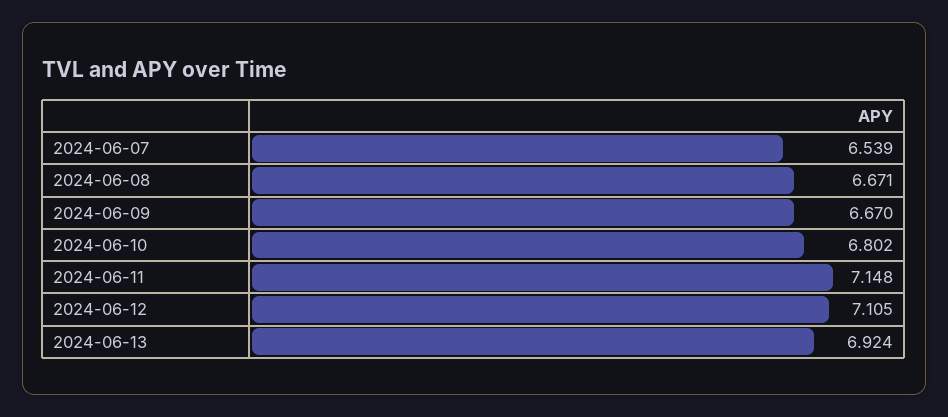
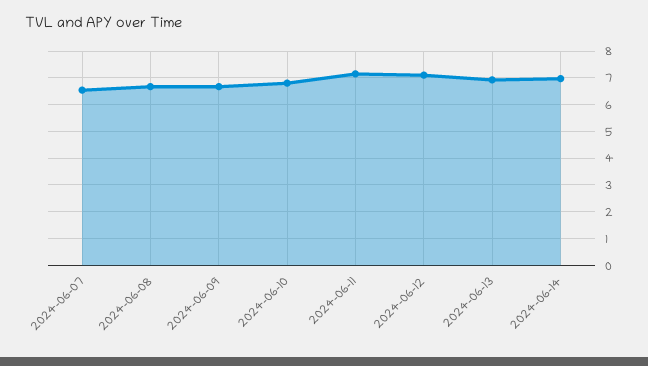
2024-06-14: none -> 7

